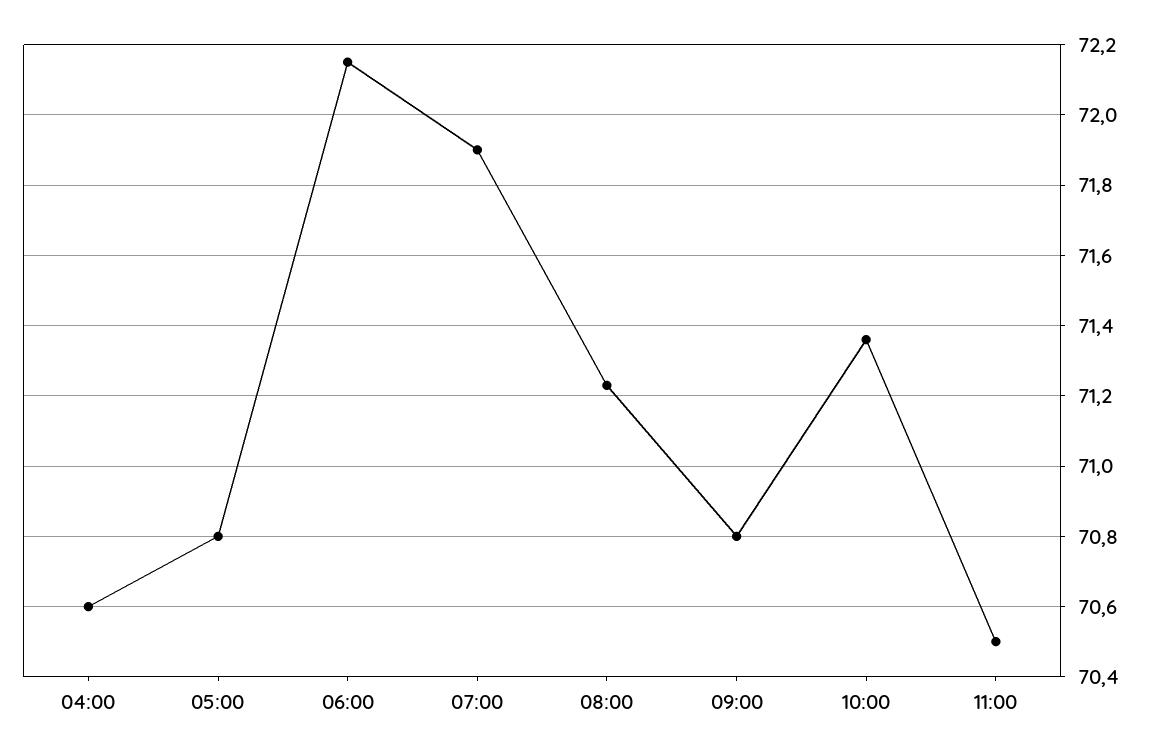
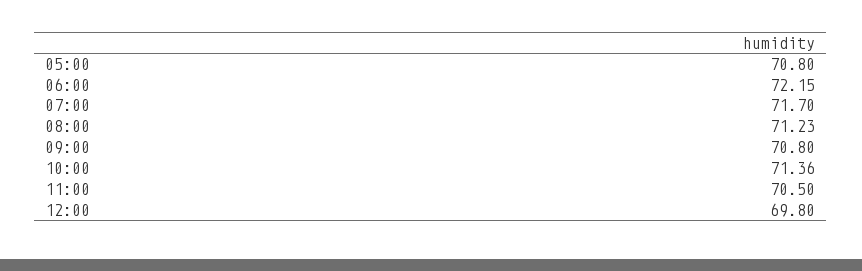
04:00: 70.6 -> none
07:00: 71.9 -> 71.7
12:00: none -> 69.8

